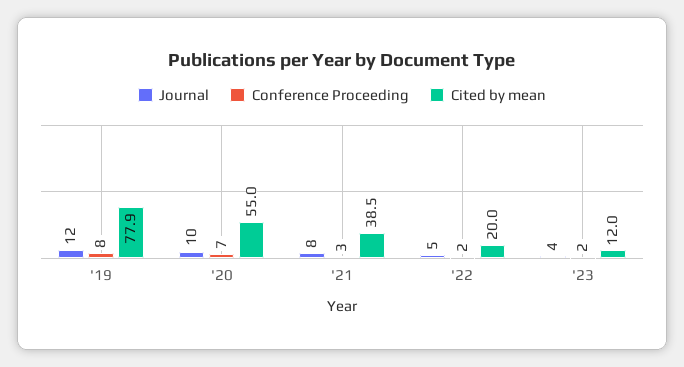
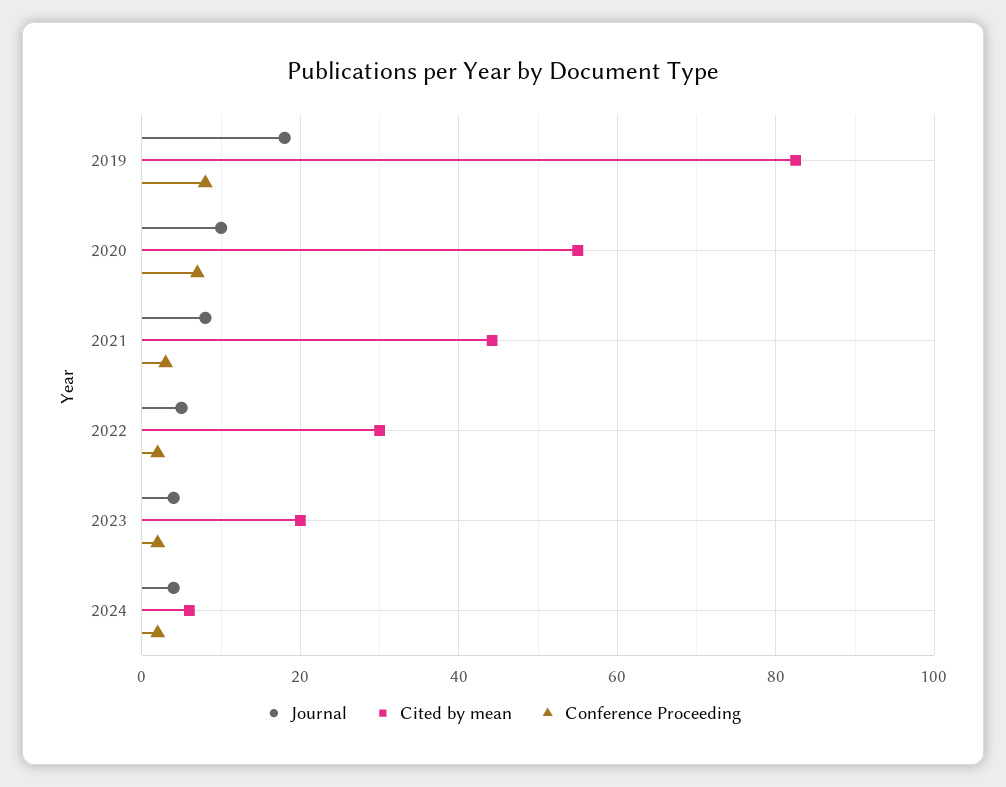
Journal, '19: 12 -> 18
Cited by mean, '19: 77.9 -> 82
Cited by mean, '21: 38.5 -> 44
Cited by mean, '22: 20 -> 30
Cited by mean, '23: 12 -> 20
Journal, 2024: none -> 4
Cited by mean, 2024: none -> 6
Conference Proceeding, 2024: none -> 2

